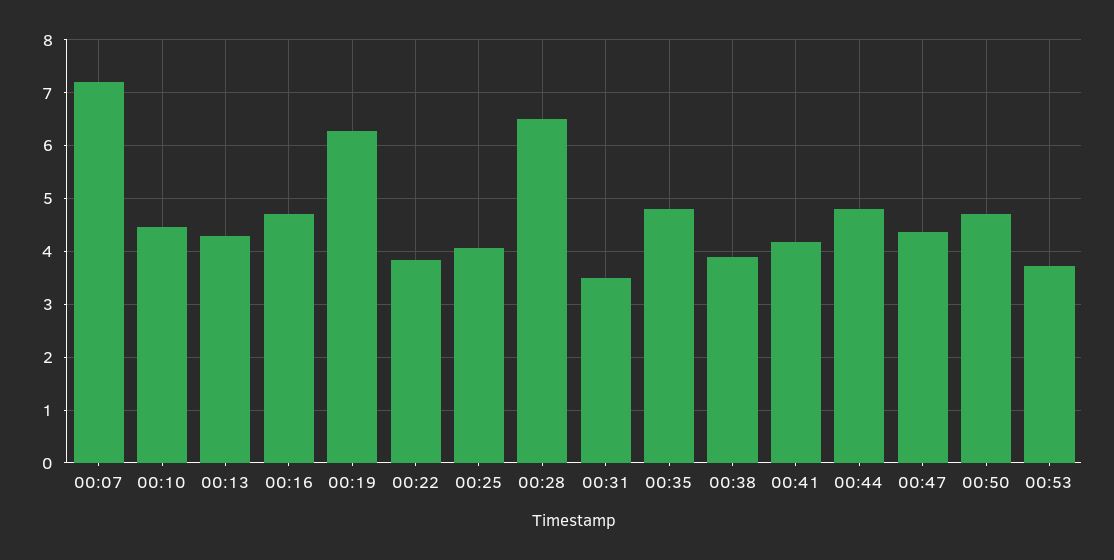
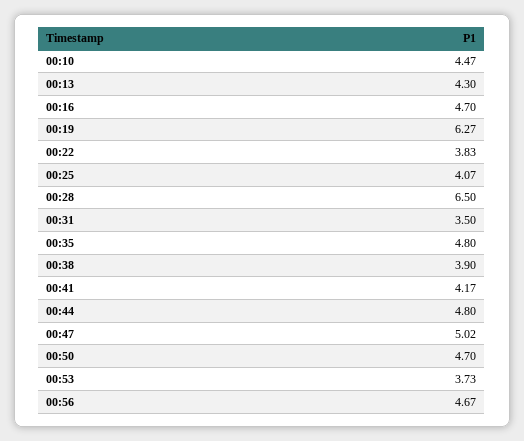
00:07: 7.2 -> none
00:47: 4.4 -> 5.02
00:56: none -> 4.67

